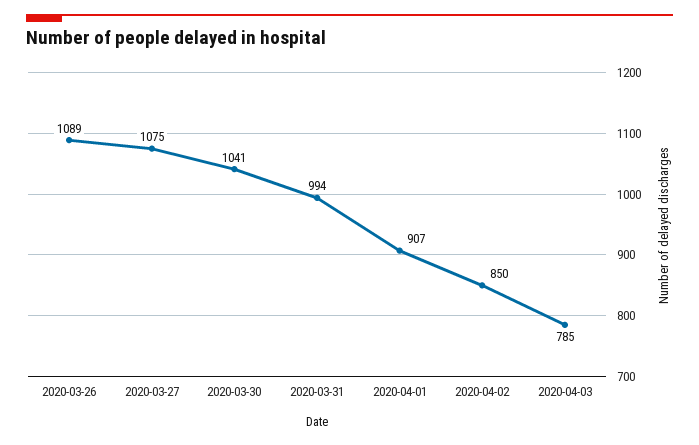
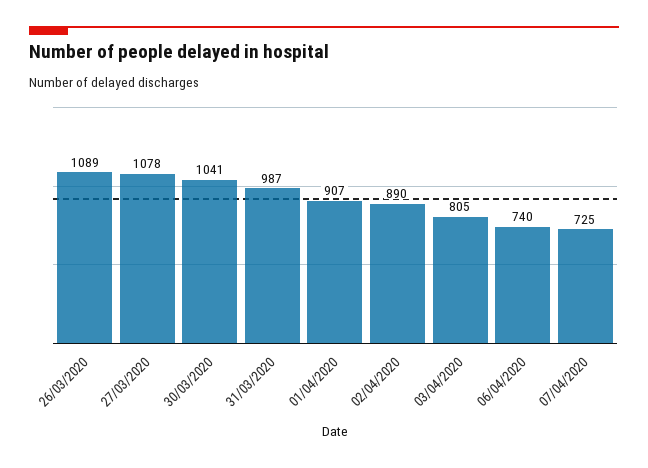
2020-03-27: 1075 -> 1078
2020-03-31: 994 -> 987
2020-04-02: 850 -> 890
2020-04-03: 785 -> 805
06/04/2020: none -> 740
07/04/2020: none -> 725

